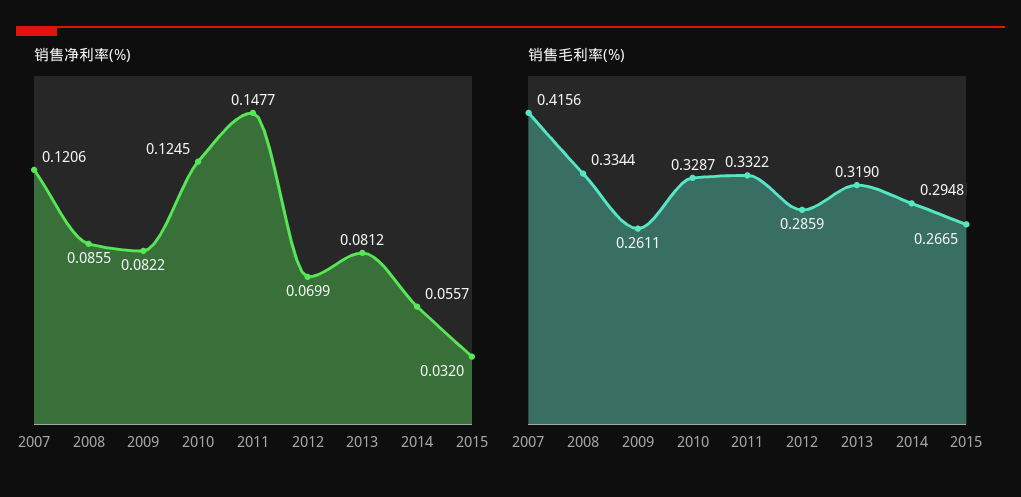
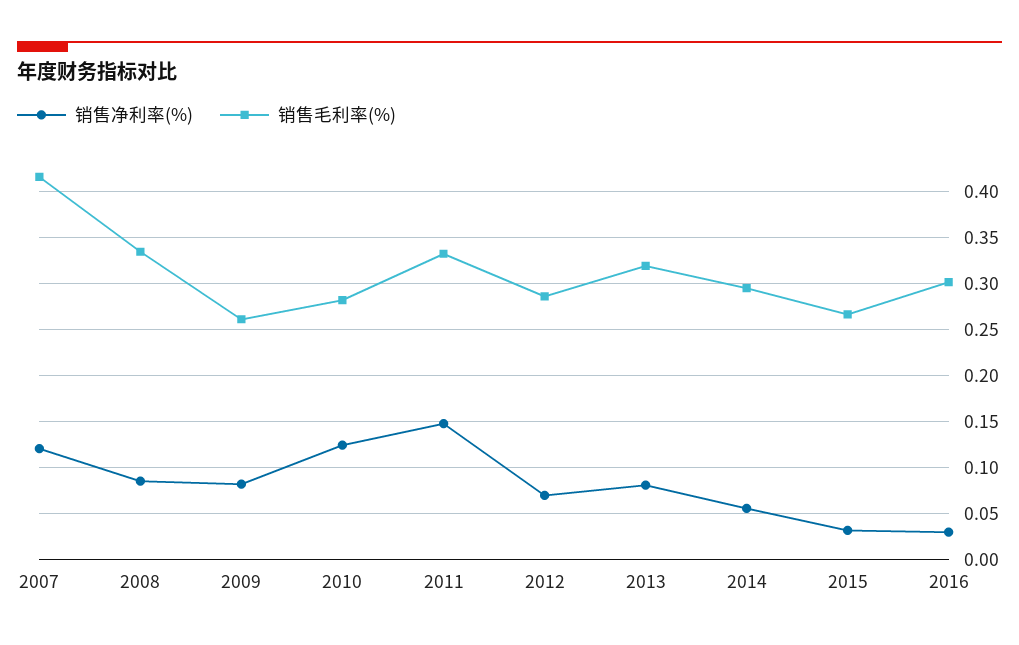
销售毛利率(%), 2010: 0.3287 -> 0.28
销售净利率(%), 2016: none -> 0.03
销售毛利率(%), 2016: none -> 0.3

